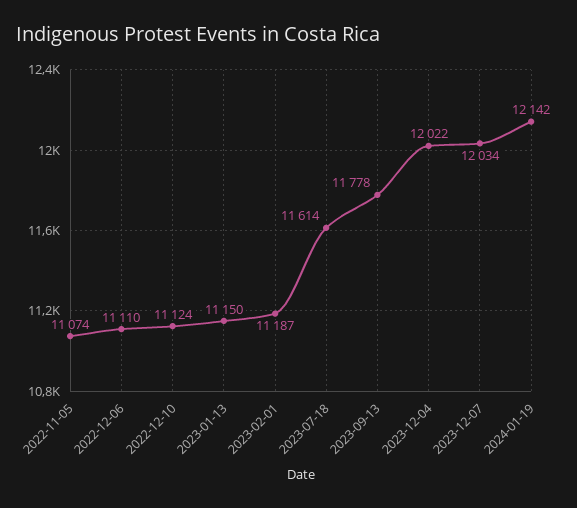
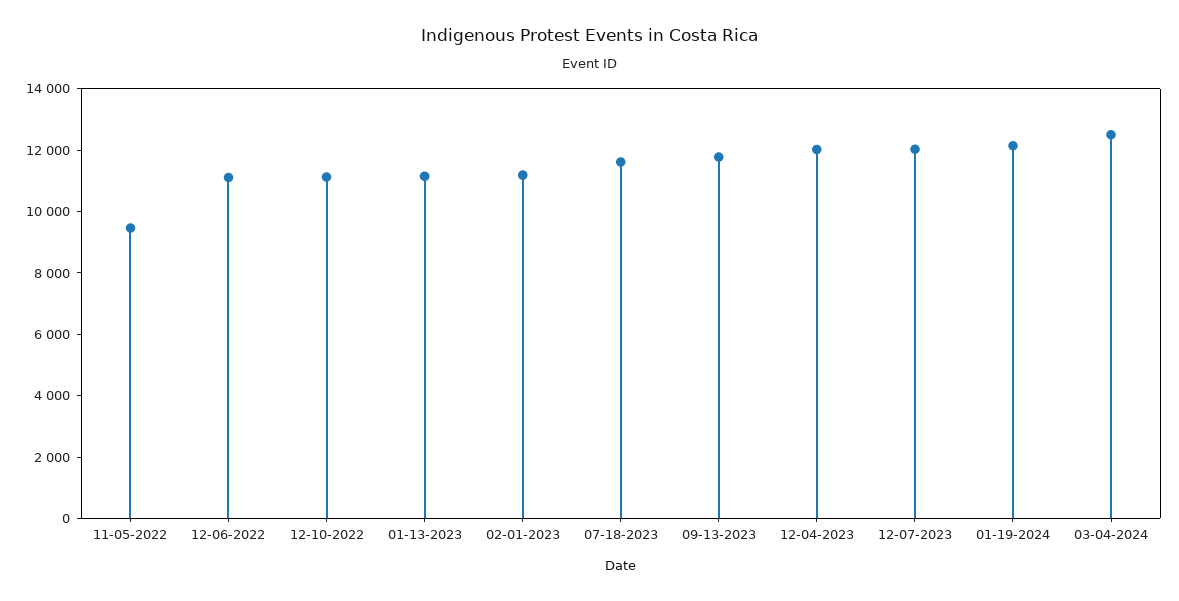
2022-11-05: 11074 -> 9500
03-04-2024: none -> 12500

